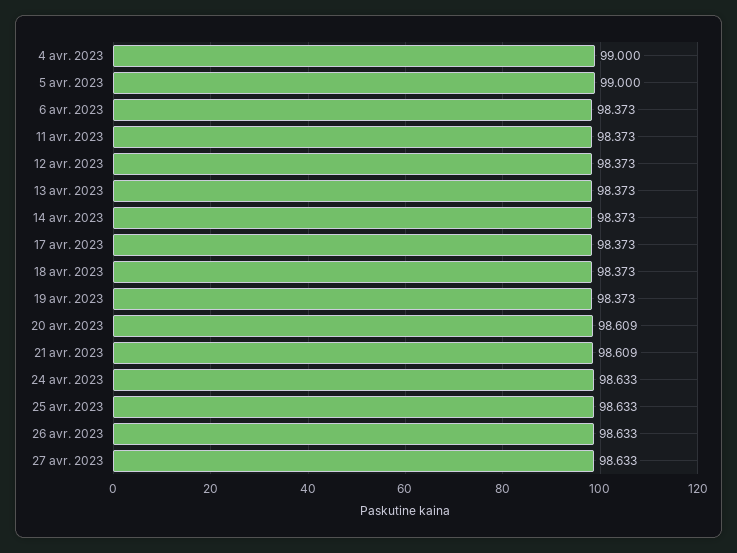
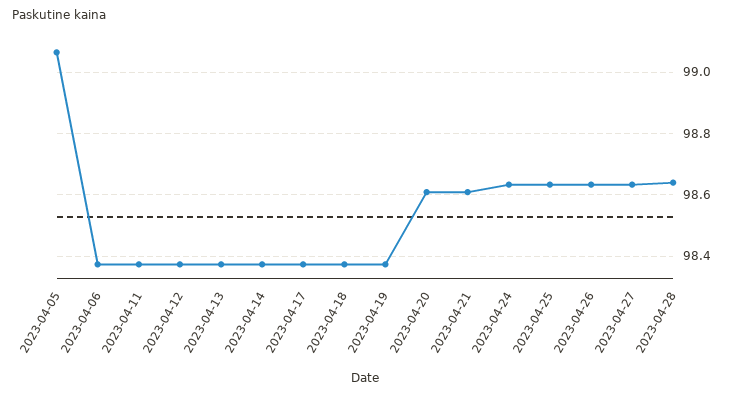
4 avr. 2023: 99 -> none
5 avr. 2023: 99 -> 99.06
2023-04-28: none -> 98.64

